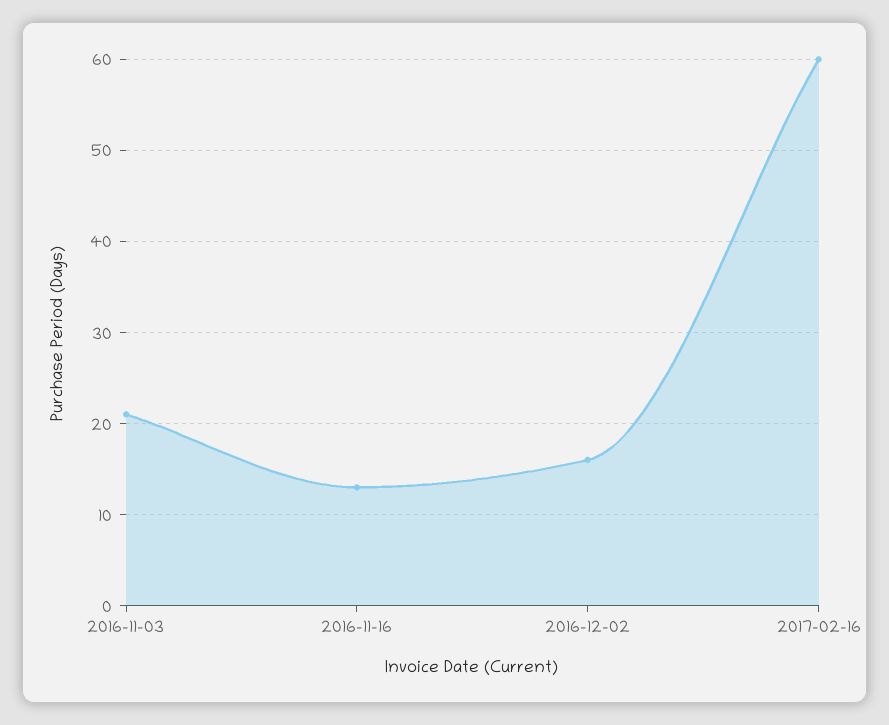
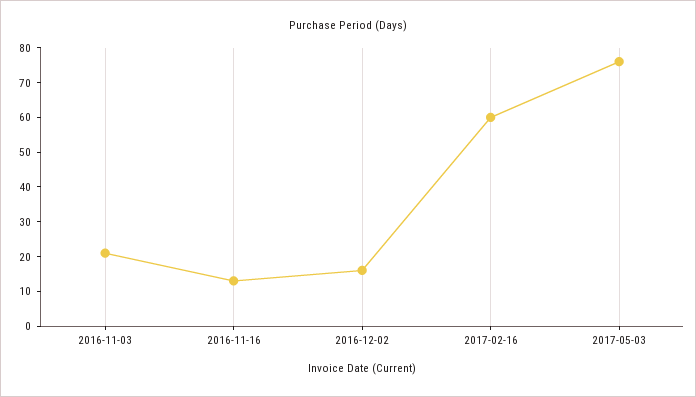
2017-05-03: none -> 75

